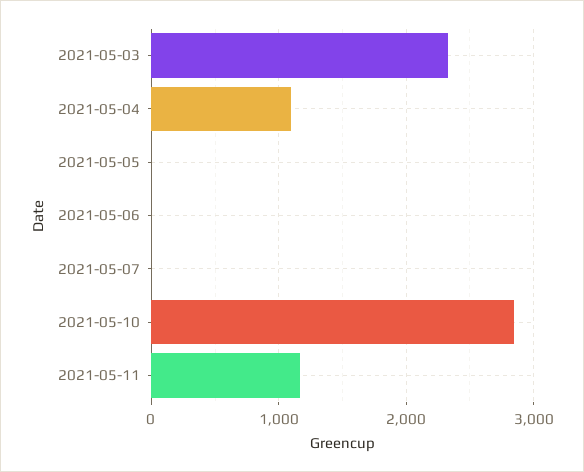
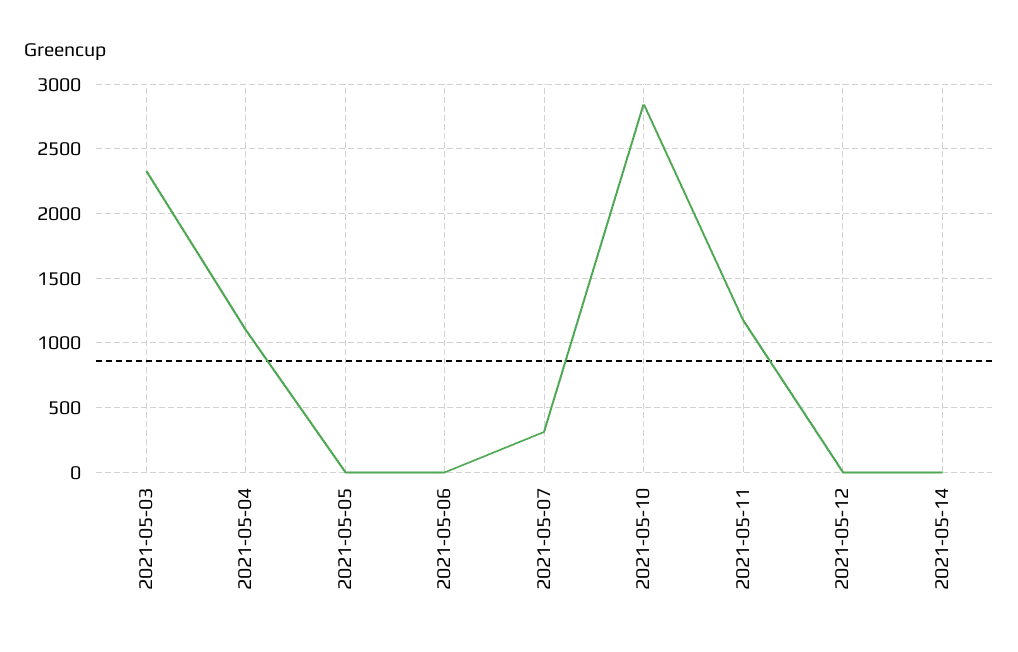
2021-05-07: 0 -> 300
2021-05-12: none -> 0
2021-05-14: none -> 0

